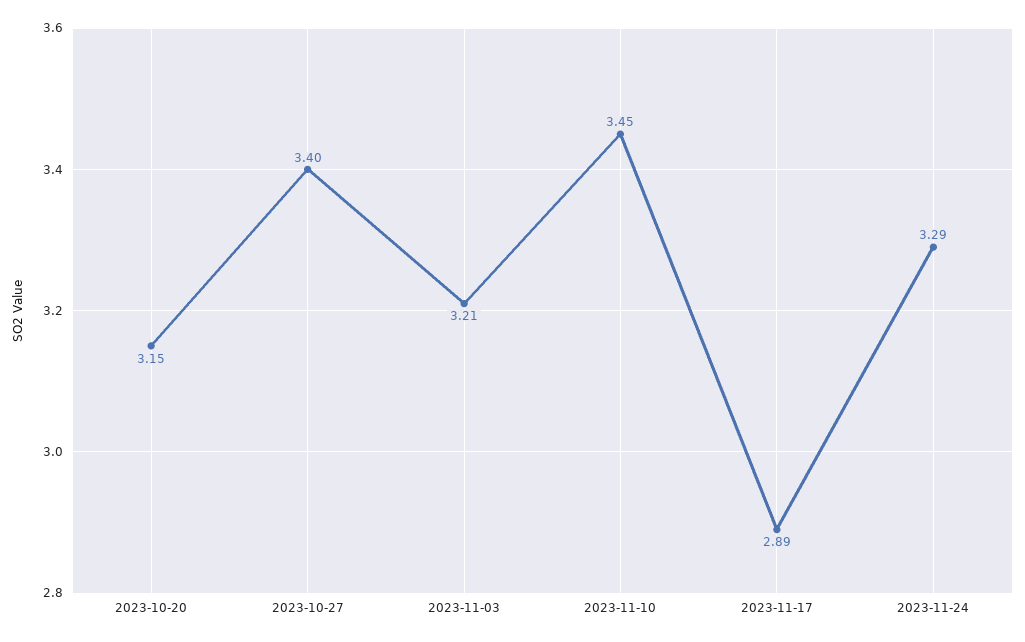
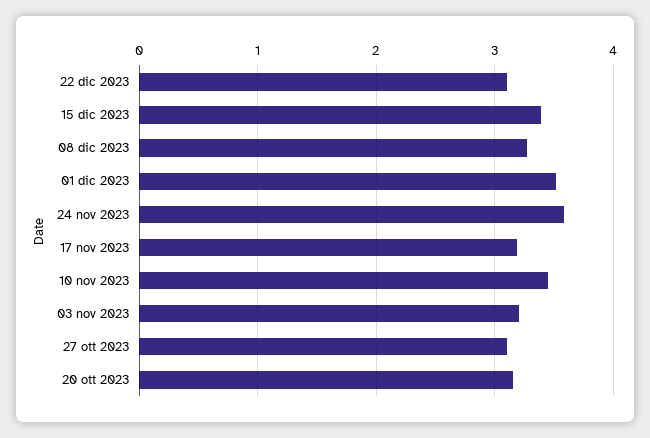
2023-10-27: 3.4 -> 3.1
2023-11-17: 2.89 -> 3.2
2023-11-24: 3.29 -> 3.6
22 dic 2023: none -> 3.1
15 dic 2023: none -> 3.4
08 dic 2023: none -> 3.3
01 dic 2023: none -> 3.5

